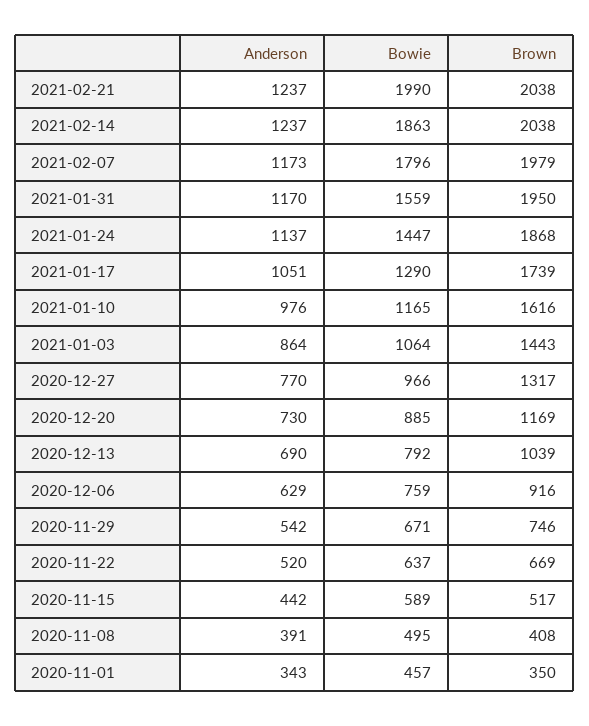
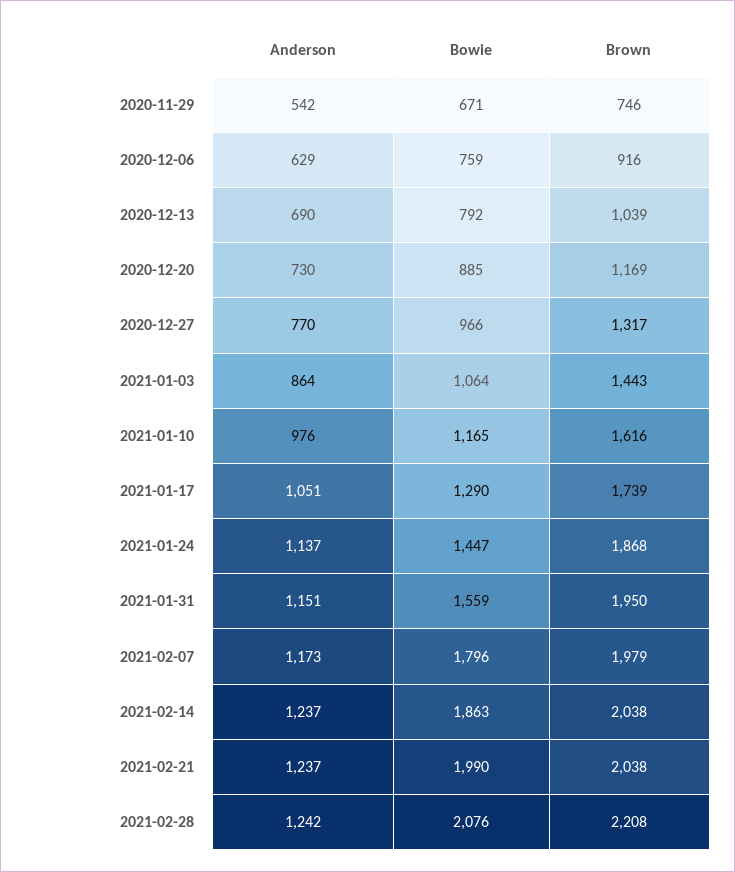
Anderson, 2021-01-31: 1170 -> 1151
Anderson, 2020-11-22: 520 -> none
Bowie, 2020-11-22: 637 -> none
Brown, 2020-11-22: 669 -> none
Anderson, 2020-11-15: 442 -> none
Bowie, 2020-11-15: 589 -> none
Brown, 2020-11-15: 517 -> none
Anderson, 2020-11-08: 391 -> none
Bowie, 2020-11-08: 495 -> none
Brown, 2020-11-08: 408 -> none
Anderson, 2020-11-01: 343 -> none
Bowie, 2020-11-01: 457 -> none
Brown, 2020-11-01: 350 -> none
Anderson, 2021-02-28: none -> 1242
Bowie, 2021-02-28: none -> 2076
Brown, 2021-02-28: none -> 2208

